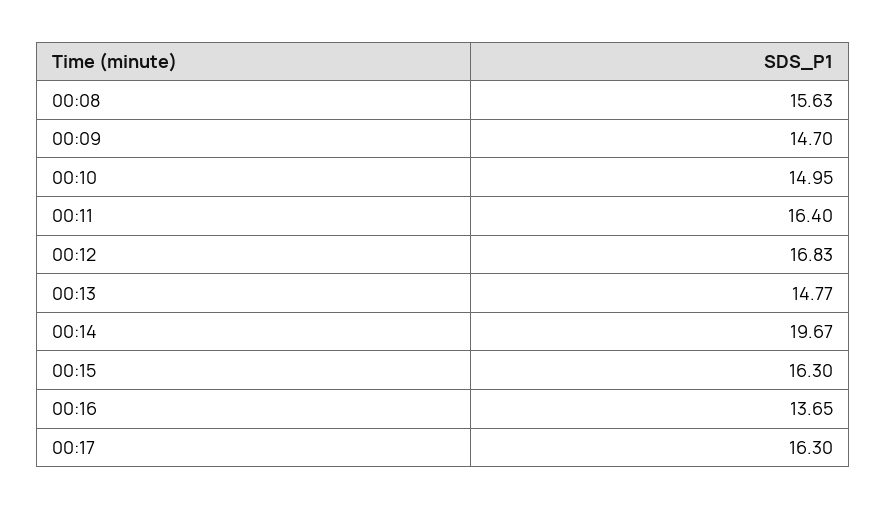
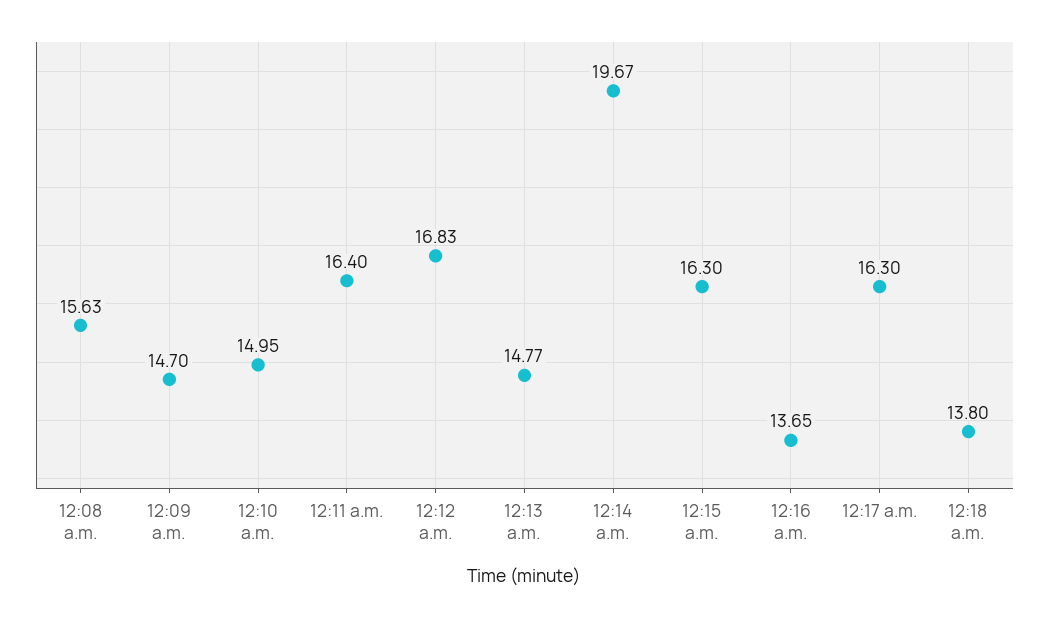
12:18 a.m.: none -> 13.8

